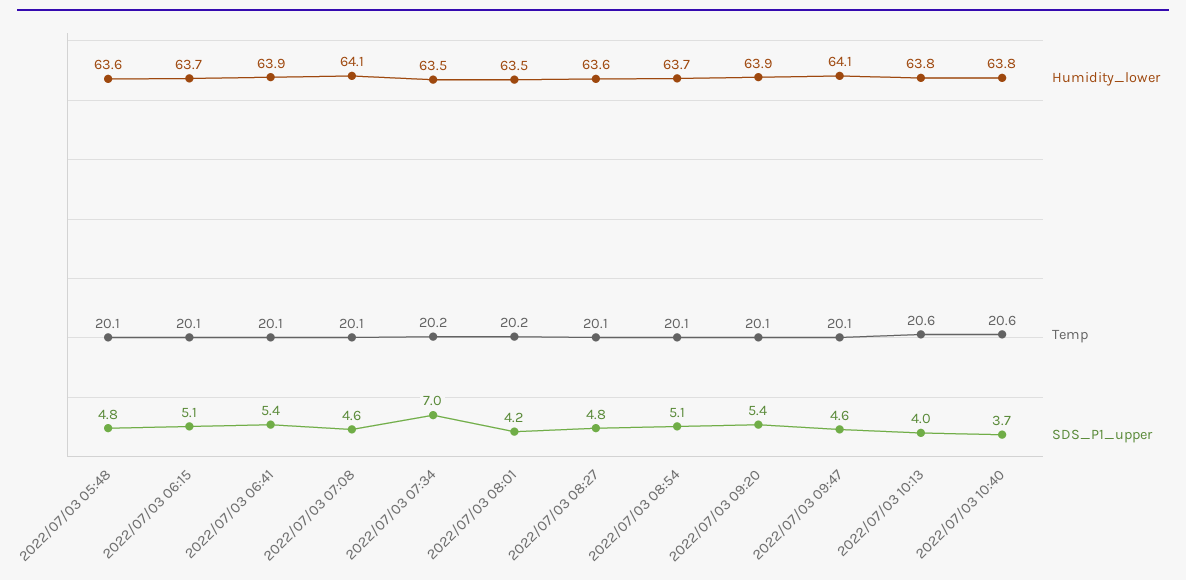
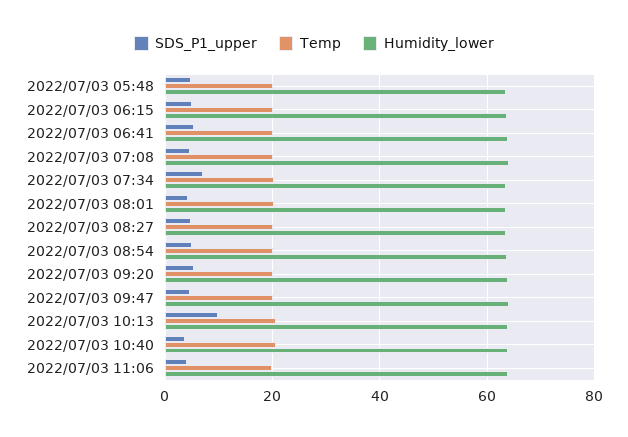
SDS_P1_upper, 2022/07/03 10:13: 4 -> 10
SDS_P1_upper, 2022/07/03 11:06: none -> 4
Temp, 2022/07/03 11:06: none -> 20
Humidity_lower, 2022/07/03 11:06: none -> 64

